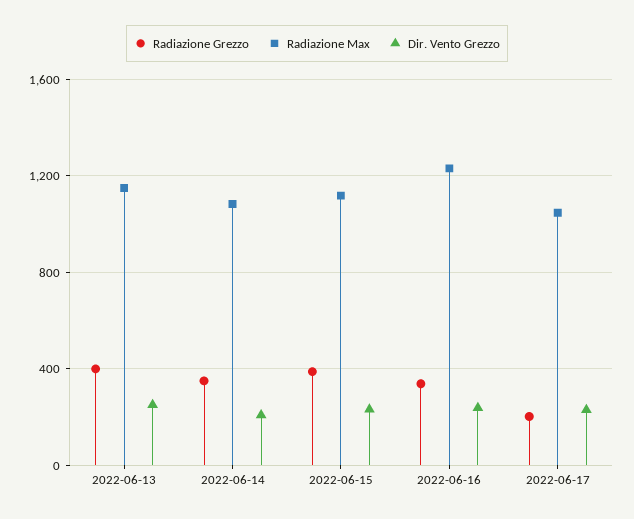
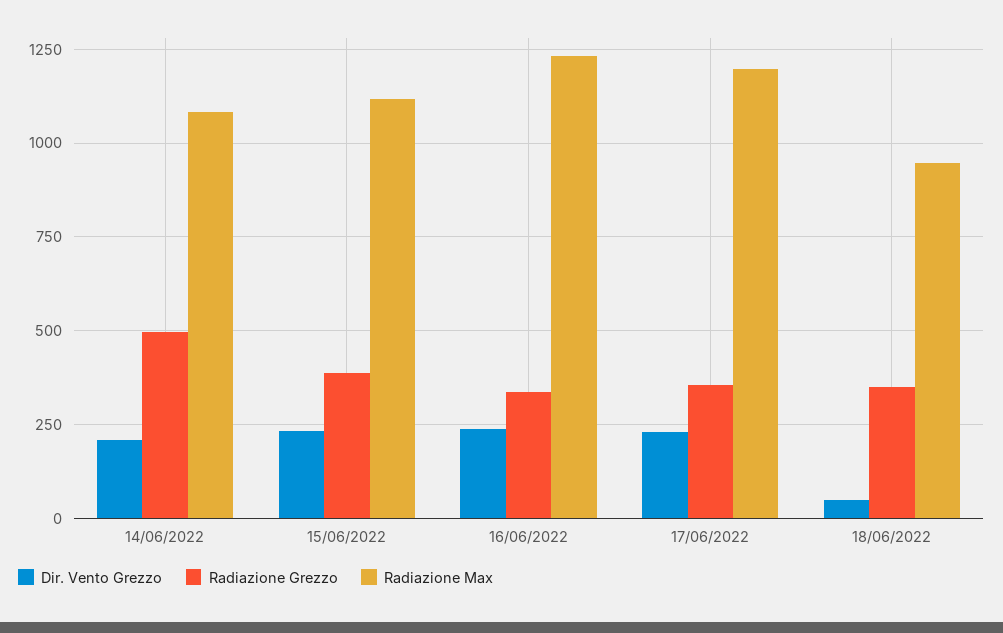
Radiazione Grezzo, 2022-06-13: 400 -> none
Radiazione Max, 2022-06-13: 1150 -> none
Dir. Vento Grezzo, 2022-06-13: 250 -> none
Radiazione Grezzo, 2022-06-14: 350 -> 500
Radiazione Grezzo, 2022-06-17: 200 -> 350
Radiazione Max, 2022-06-17: 1050 -> 1200
Dir. Vento Grezzo, 18/06/2022: none -> 50
Radiazione Grezzo, 18/06/2022: none -> 350
Radiazione Max, 18/06/2022: none -> 950

